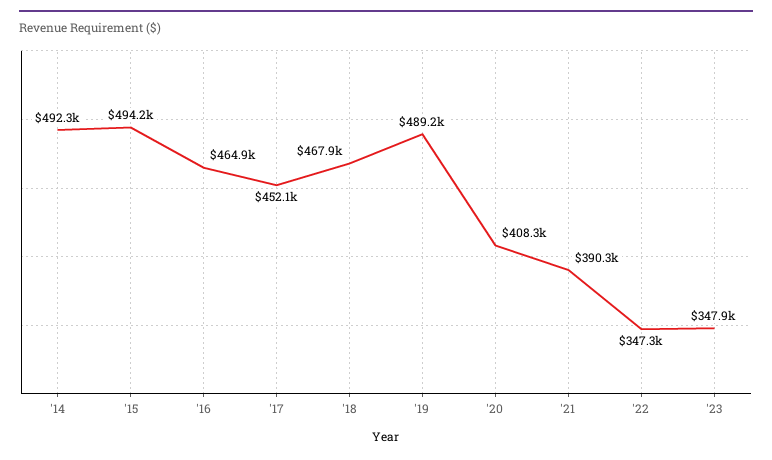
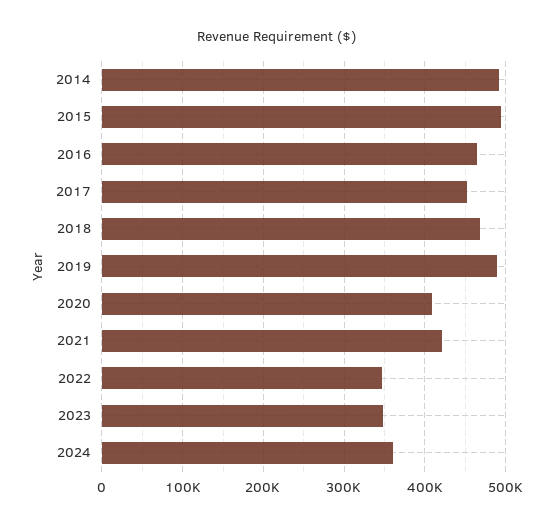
'21: 390300 -> 420000
2024: none -> 360000

